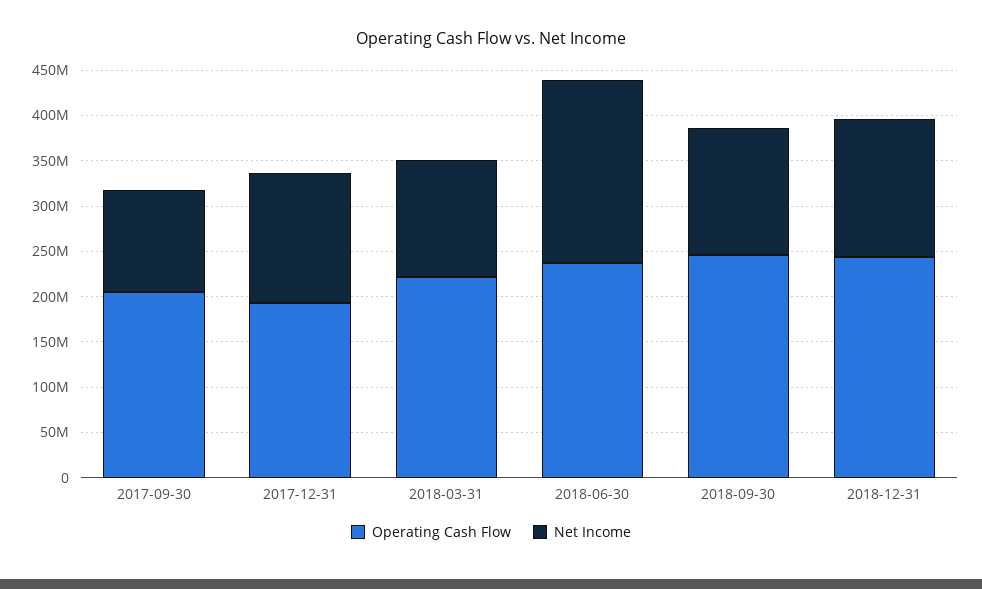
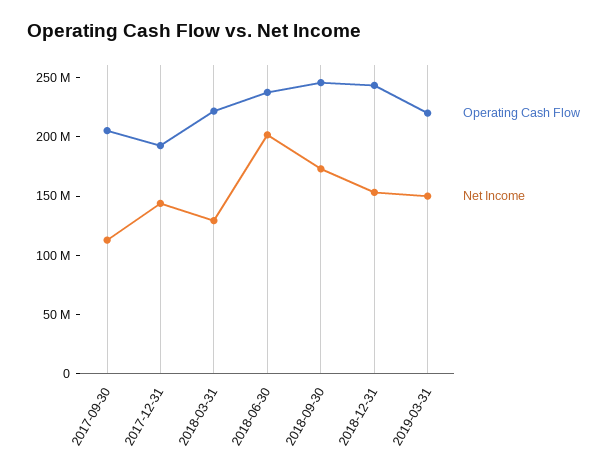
Net Income, 2018-09-30: 140000000 -> 170000000
Operating Cash Flow, 2019-03-31: none -> 220000000
Net Income, 2019-03-31: none -> 150000000

